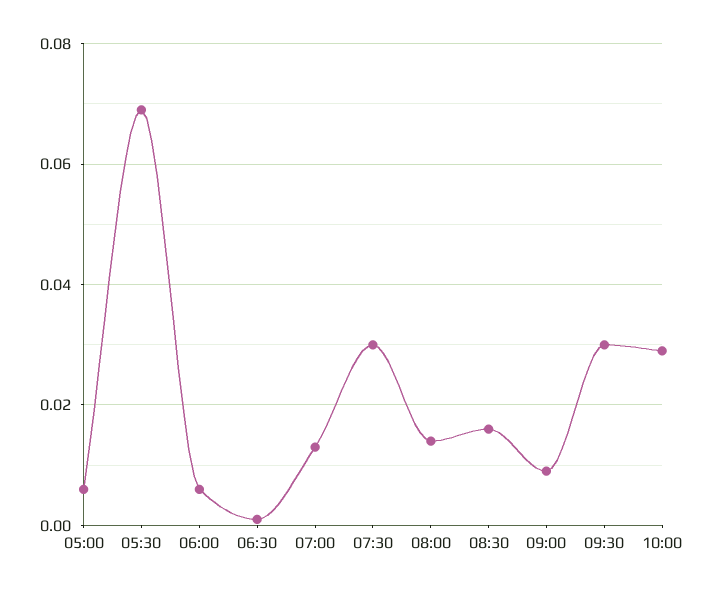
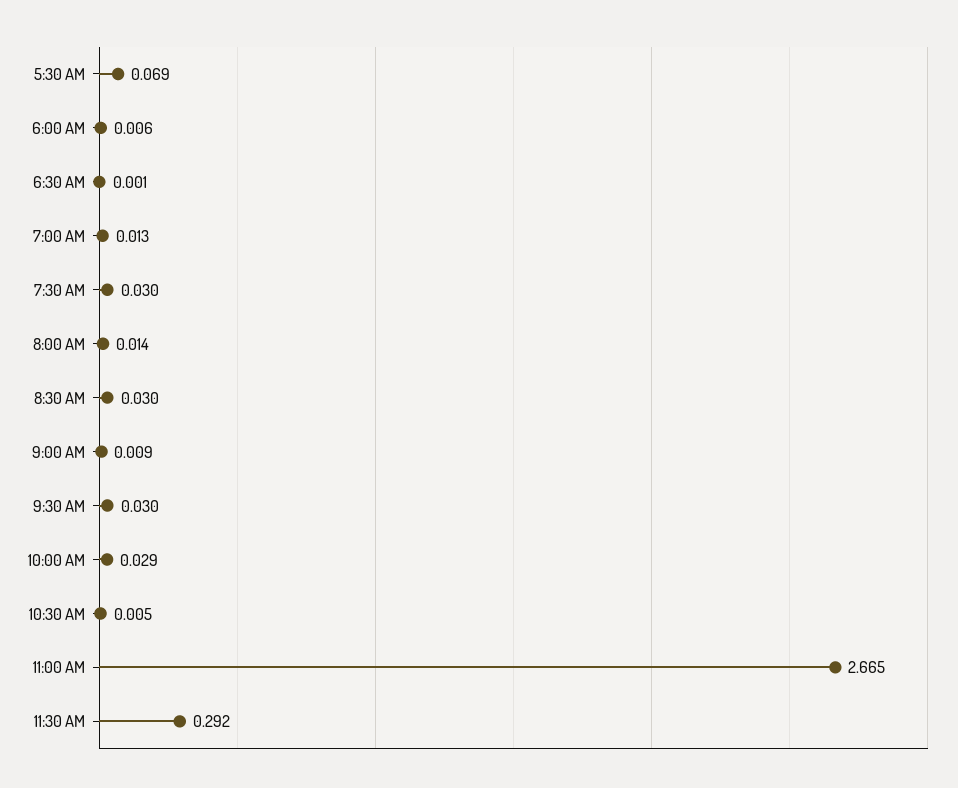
05:00: 0.005 -> none
08:30: 0.015 -> 0.03
10:30 AM: none -> 0.005
11:00 AM: none -> 2.665
11:30 AM: none -> 0.292

